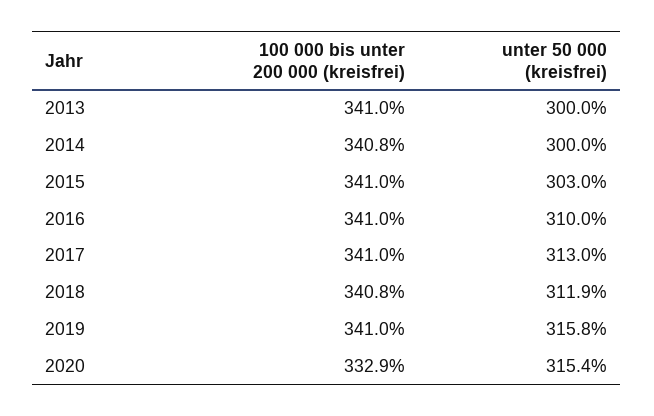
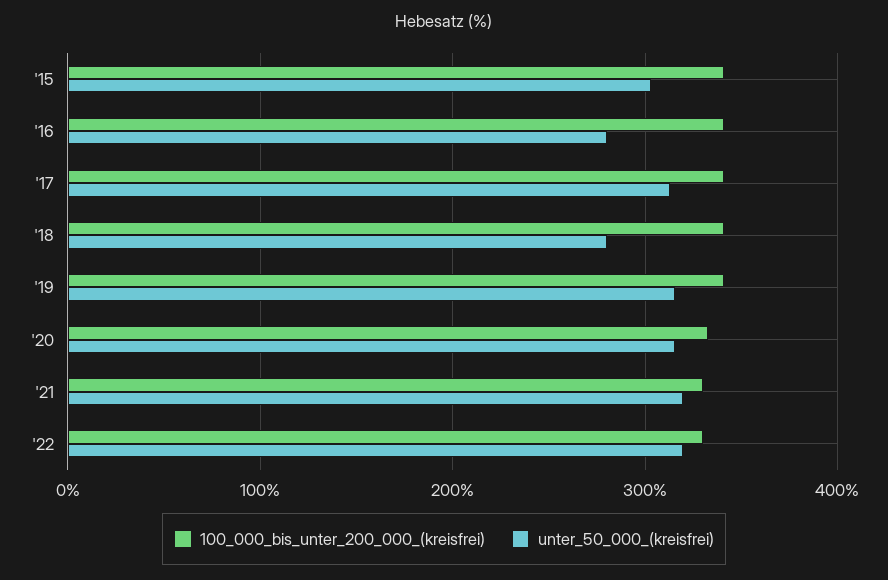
100 000 bis unter 200 000 (kreisfrei), 2013: 341 -> none
unter 50 000 (kreisfrei), 2013: 300 -> none
100 000 bis unter 200 000 (kreisfrei), 2014: 340.8 -> none
unter 50 000 (kreisfrei), 2014: 300 -> none
unter 50 000 (kreisfrei), 2016: 310 -> 280
unter 50 000 (kreisfrei), 2018: 311.9 -> 280
100 000 bis unter 200 000 (kreisfrei), '21: none -> 330
unter 50 000 (kreisfrei), '21: none -> 320
100 000 bis unter 200 000 (kreisfrei), '22: none -> 330
unter 50 000 (kreisfrei), '22: none -> 320

